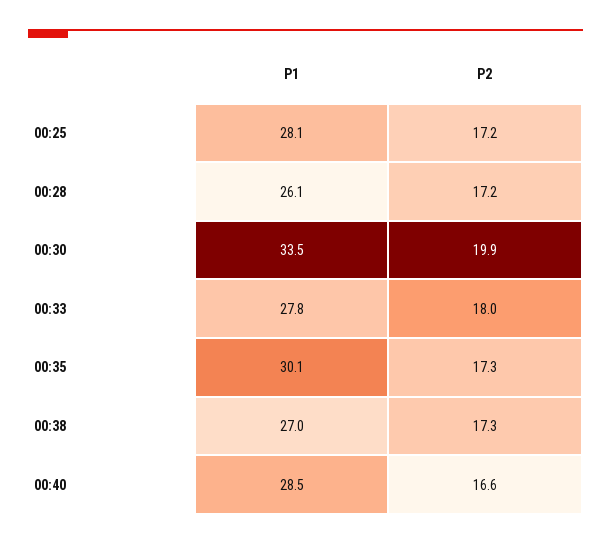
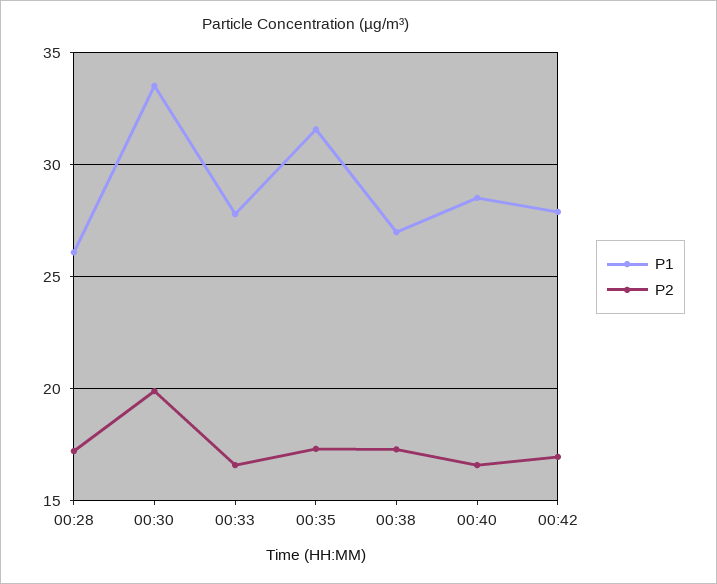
P1, 00:25: 28.1 -> none
P2, 00:25: 17.2 -> none
P2, 00:33: 18 -> 16.5
P1, 00:35: 30.1 -> 31.5
P1, 00:42: none -> 28
P2, 00:42: none -> 17

